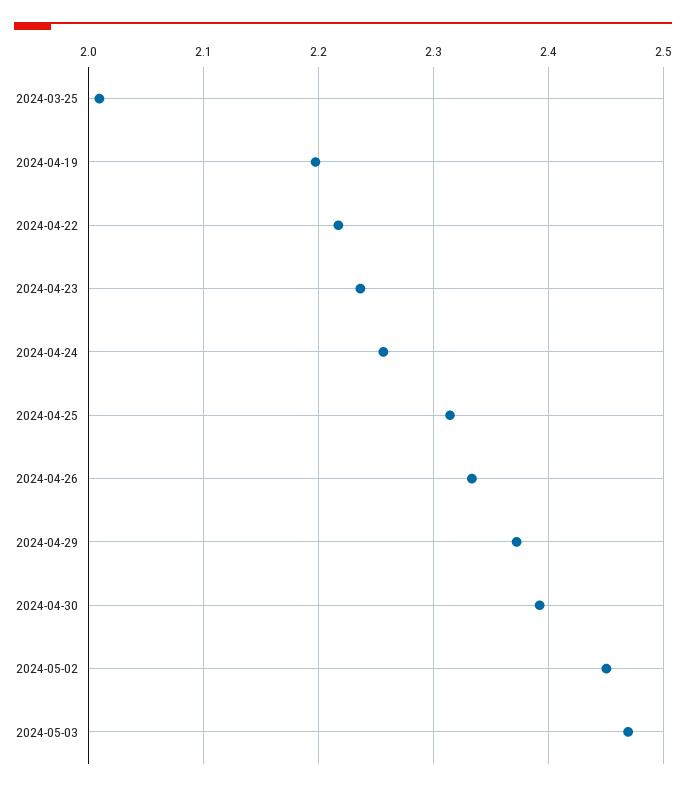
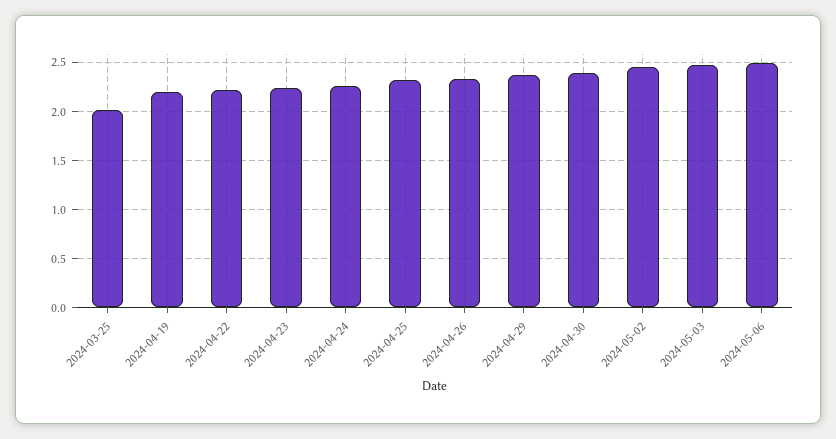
2024-05-06: none -> 2.5

